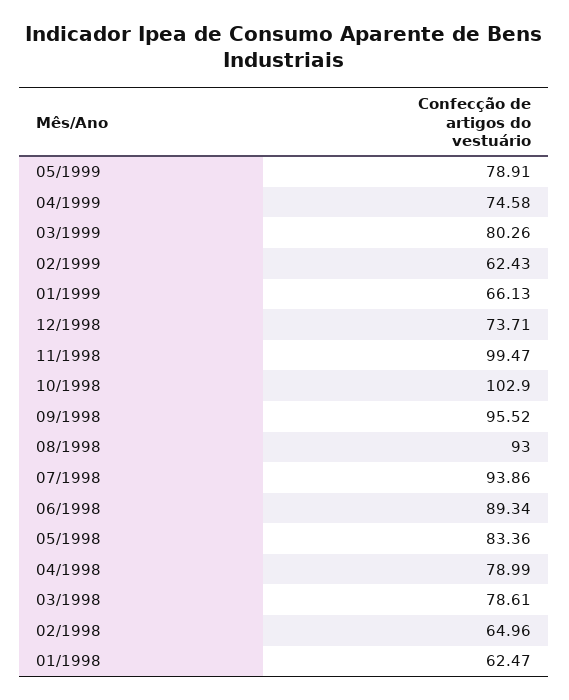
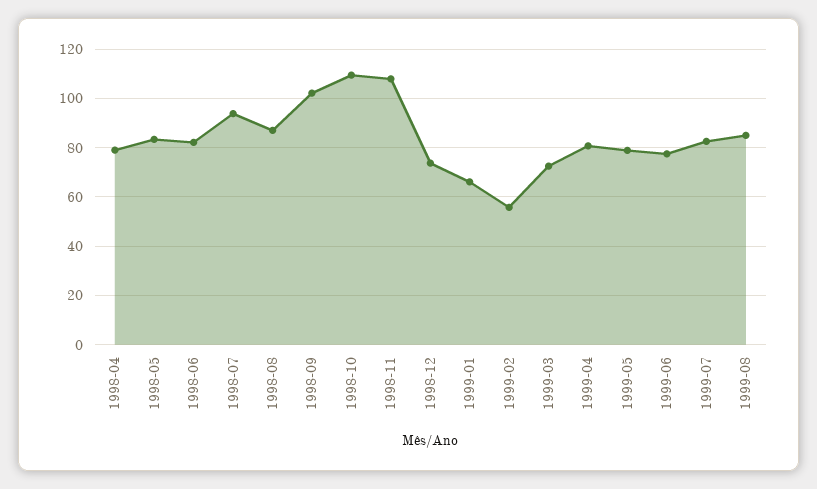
04/1999: 74.58 -> 80
03/1999: 80.26 -> 72.5
02/1999: 62.43 -> 55
11/1998: 99.47 -> 107.5
10/1998: 102.9 -> 110
09/1998: 95.52 -> 102.5
08/1998: 93 -> 87.5
06/1998: 89.34 -> 82.5
03/1998: 78.61 -> none
02/1998: 64.96 -> none
01/1998: 62.47 -> none
1999-06: none -> 77.5
1999-07: none -> 82.5
1999-08: none -> 85

